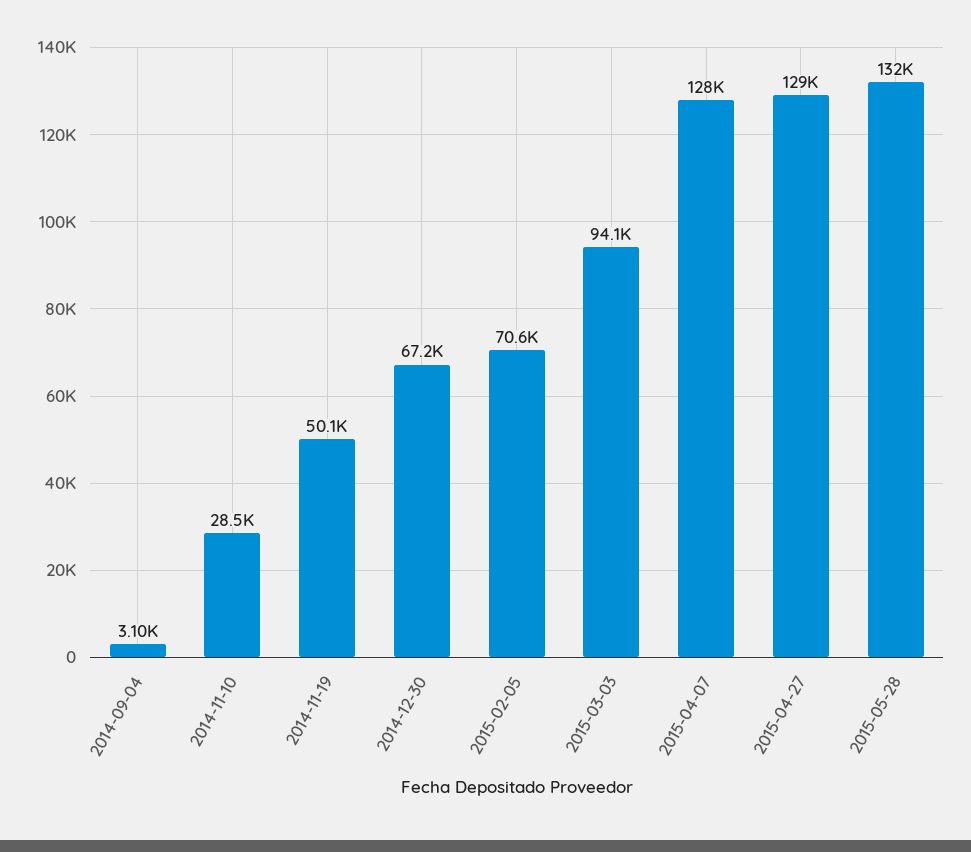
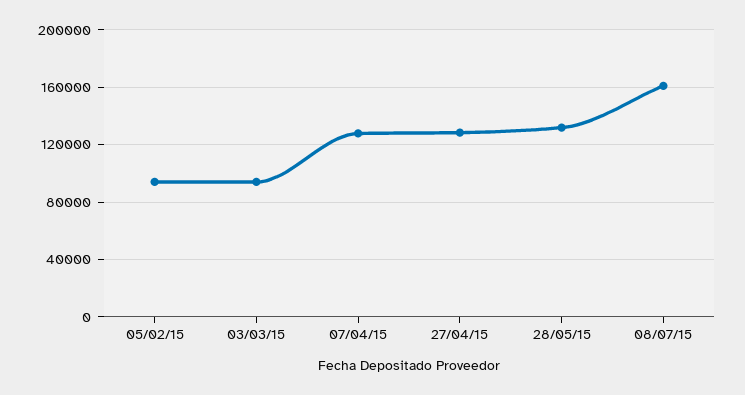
2014-09-04: 3100 -> none
2014-11-10: 28500 -> none
2014-11-19: 50100 -> none
2014-12-30: 67200 -> none
2015-02-05: 70600 -> 95000
08/07/15: none -> 160000

